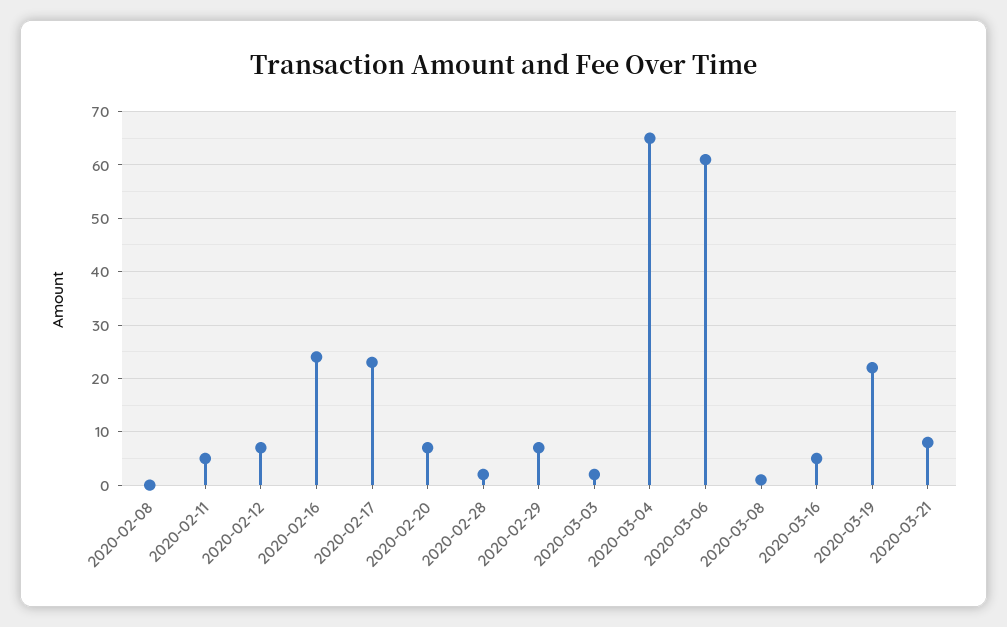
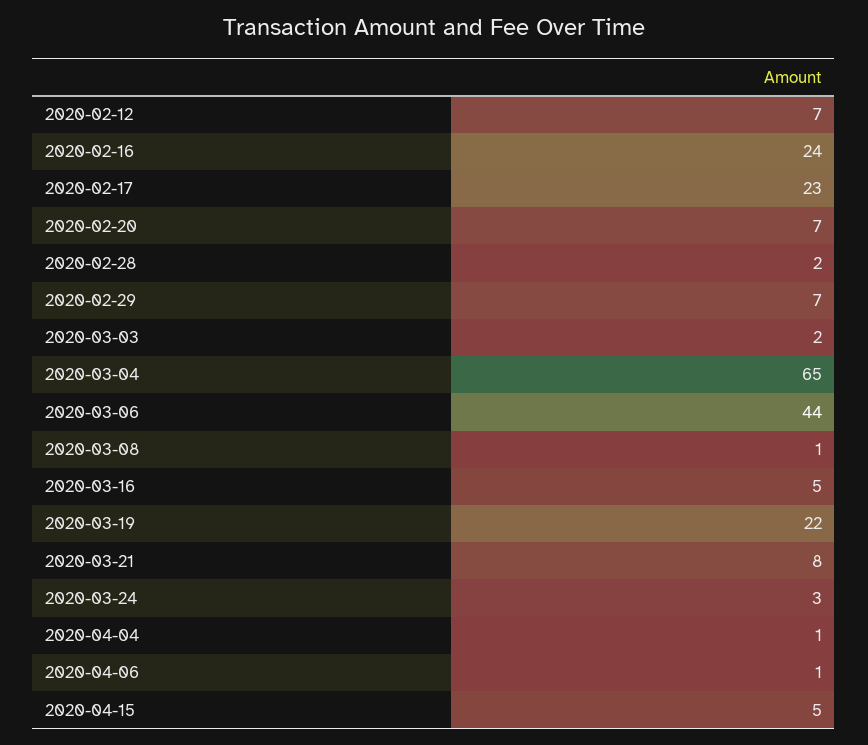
2020-02-08: 0 -> none
2020-02-11: 5 -> none
2020-03-06: 60 -> 44
2020-03-24: none -> 3
2020-04-04: none -> 1
2020-04-06: none -> 1
2020-04-15: none -> 5

